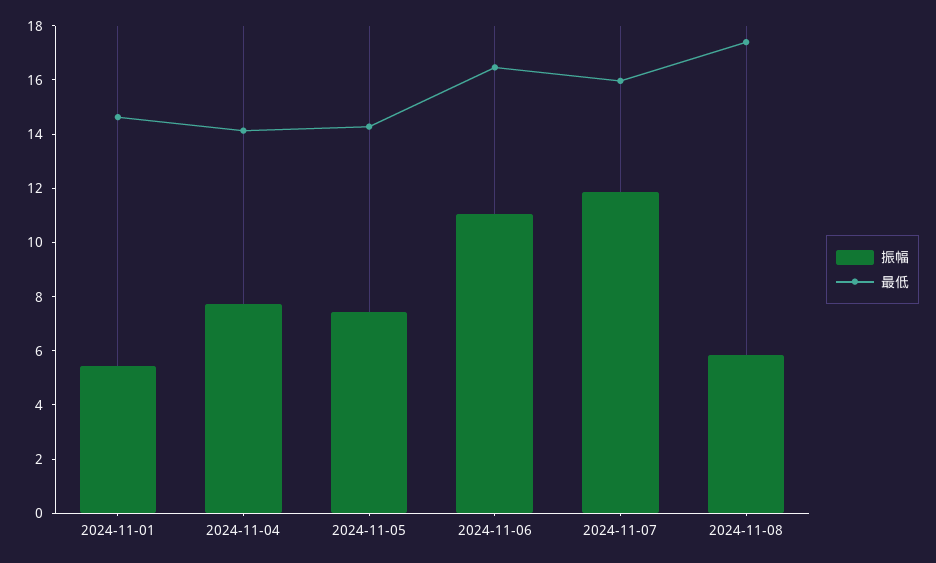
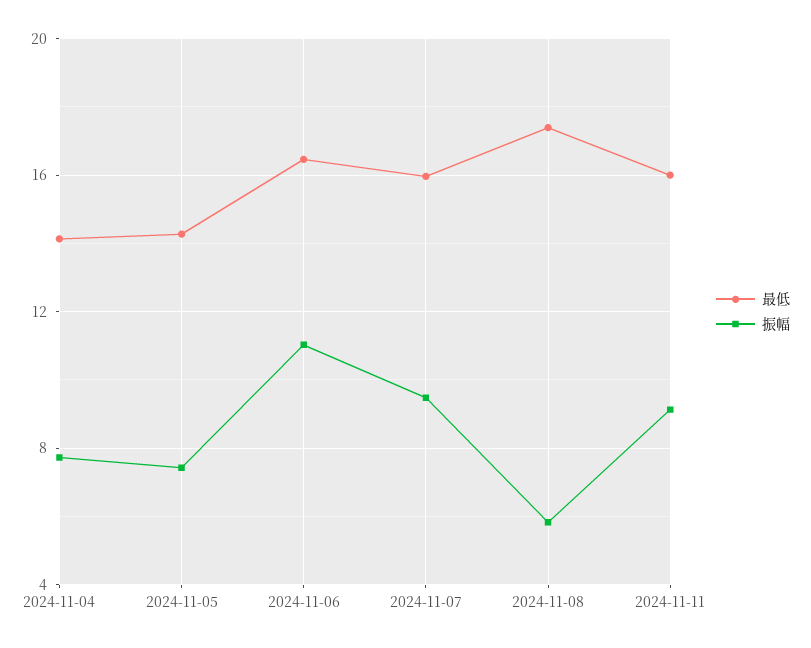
振幅, 2024-11-01: 5.5 -> none
最低, 2024-11-01: 14.5 -> none
振幅, 2024-11-07: 12 -> 9.5
最低, 2024-11-11: none -> 16
振幅, 2024-11-11: none -> 9

